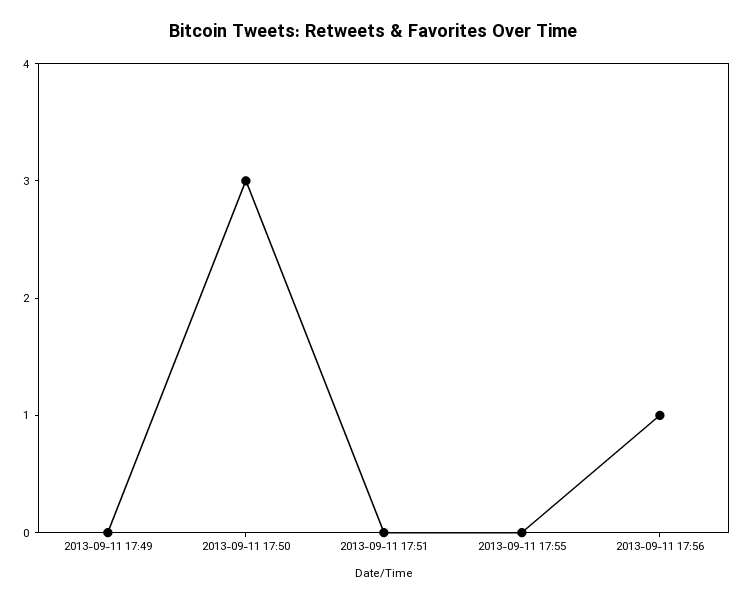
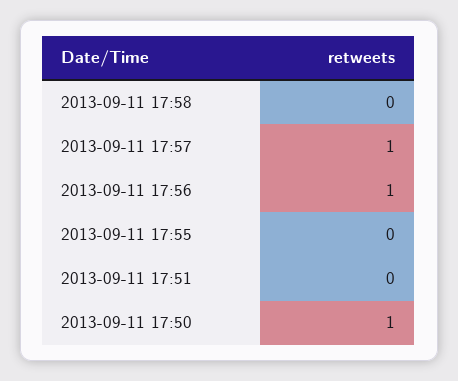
2013-09-11 17:49: 0 -> none
2013-09-11 17:50: 3 -> 1
2013-09-11 17:58: none -> 0
2013-09-11 17:57: none -> 1

